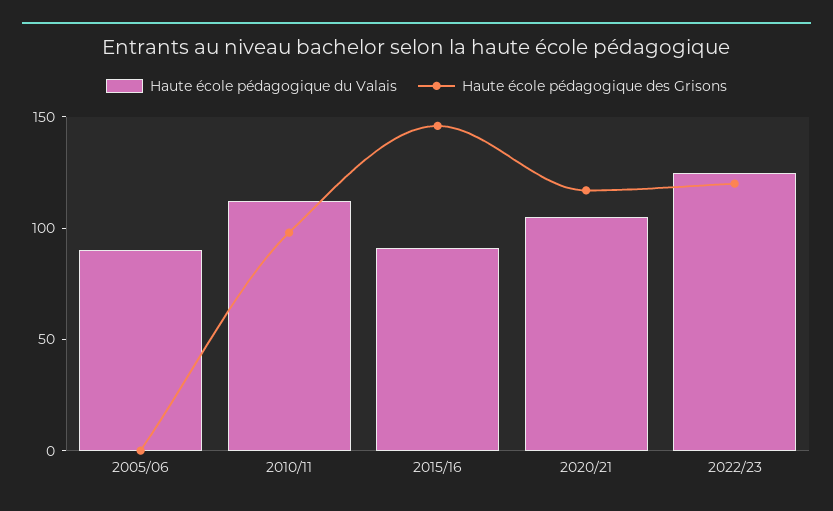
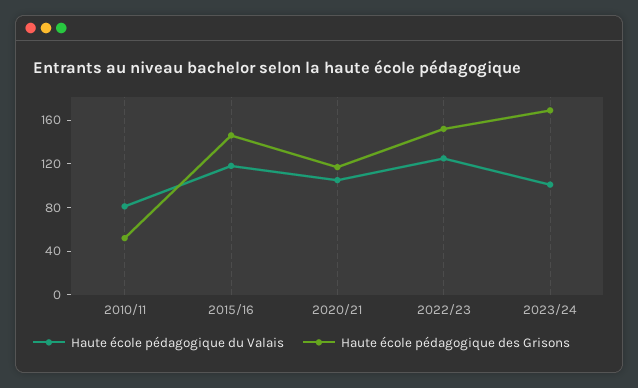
Haute école pédagogique du Valais, 2005/06: 90 -> none
Haute école pédagogique des Grisons, 2005/06: 0 -> none
Haute école pédagogique du Valais, 2010/11: 110 -> 80
Haute école pédagogique des Grisons, 2010/11: 100 -> 50
Haute école pédagogique du Valais, 2015/16: 90 -> 120
Haute école pédagogique des Grisons, 2022/23: 120 -> 150
Haute école pédagogique du Valais, 2023/24: none -> 100
Haute école pédagogique des Grisons, 2023/24: none -> 170

